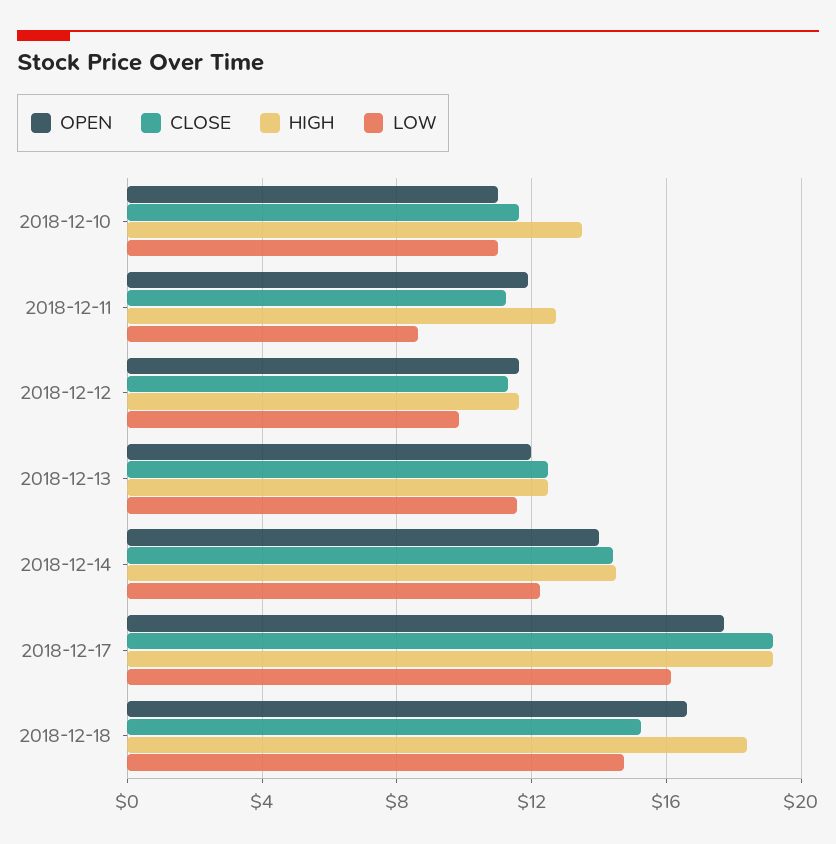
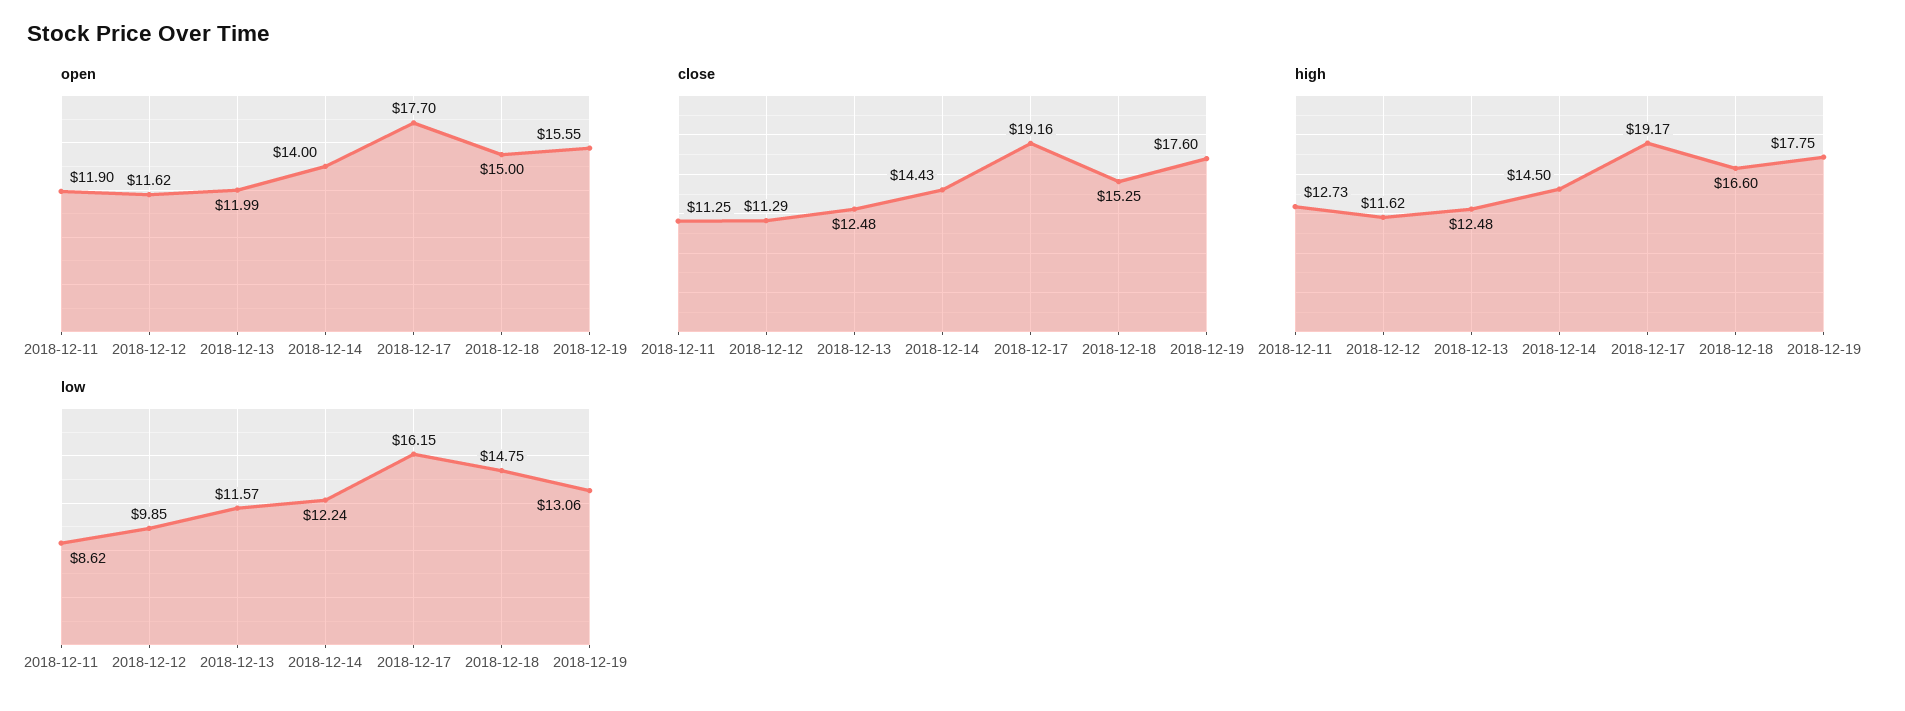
OPEN, 2018-12-10: 11 -> none
CLOSE, 2018-12-10: 11.5 -> none
HIGH, 2018-12-10: 13.5 -> none
LOW, 2018-12-10: 11 -> none
OPEN, 2018-12-18: 16.5 -> 15
HIGH, 2018-12-18: 18.5 -> 16.6
OPEN, 2018-12-19: none -> 15.55
CLOSE, 2018-12-19: none -> 17.6
HIGH, 2018-12-19: none -> 17.75
LOW, 2018-12-19: none -> 13.06

